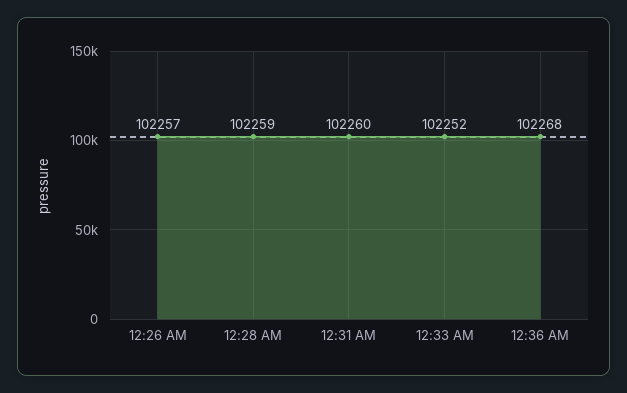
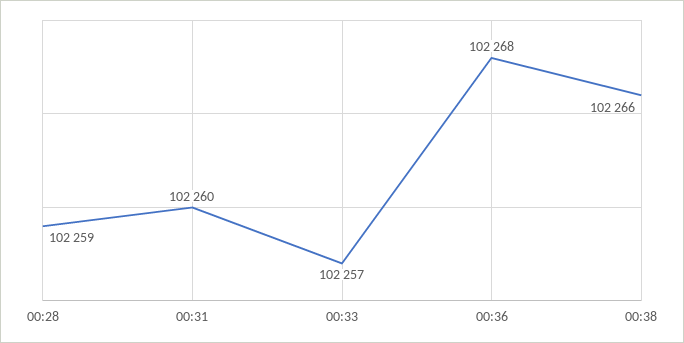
12:26 AM: 102257 -> none
12:33 AM: 102252 -> 102257
00:38: none -> 102266

